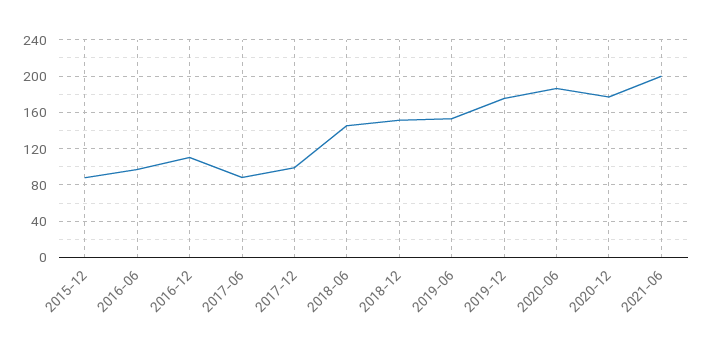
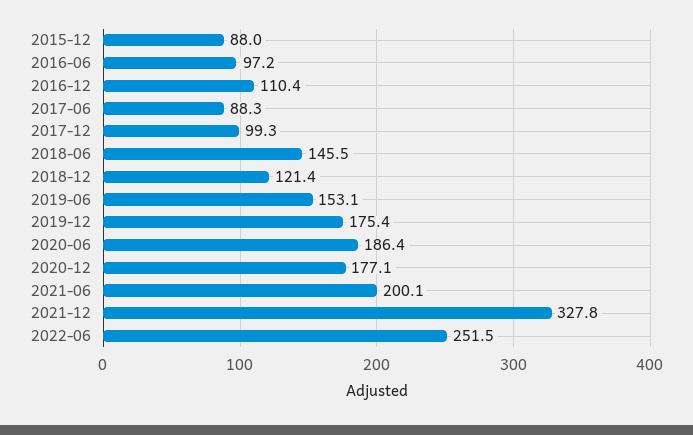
2018-12: 150 -> 121.4
2021-12: none -> 327.8
2022-06: none -> 251.5

